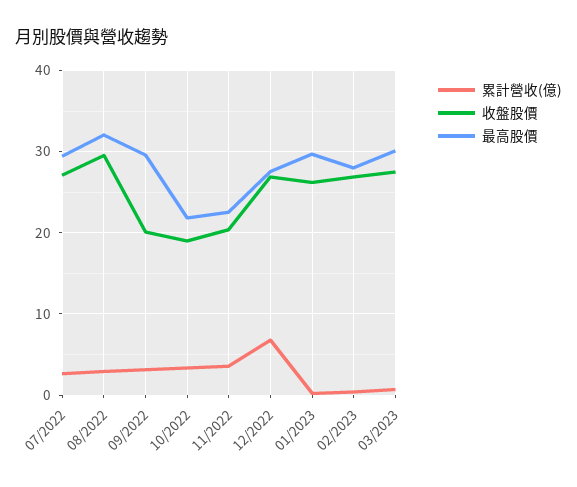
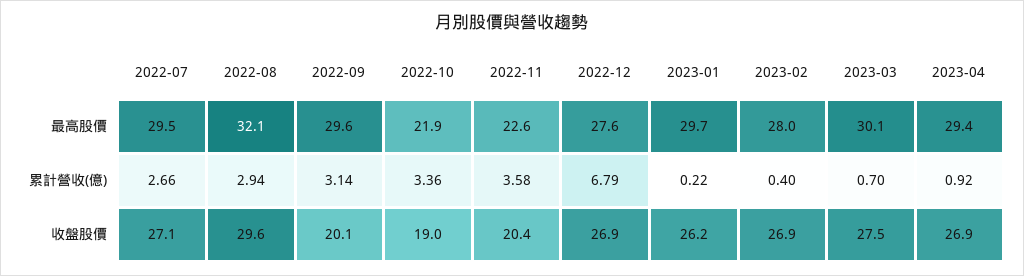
最高股價, 2023-04: none -> 29.4
累計營收(億), 2023-04: none -> 0.92
收盤股價, 2023-04: none -> 26.9

